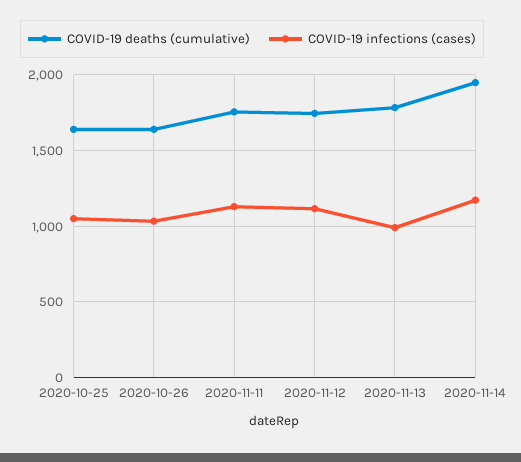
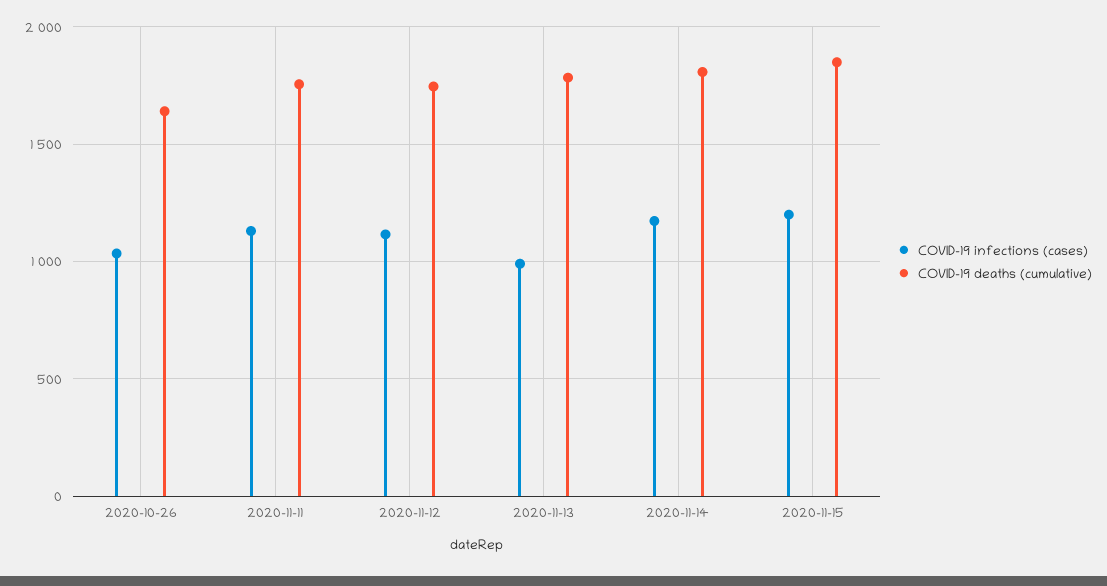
COVID-19 deaths (cumulative), 2020-10-25: 1650 -> none
COVID-19 infections (cases), 2020-10-25: 1050 -> none
COVID-19 deaths (cumulative), 2020-11-14: 1950 -> 1800
COVID-19 infections (cases), 2020-11-15: none -> 1200
COVID-19 deaths (cumulative), 2020-11-15: none -> 1850

